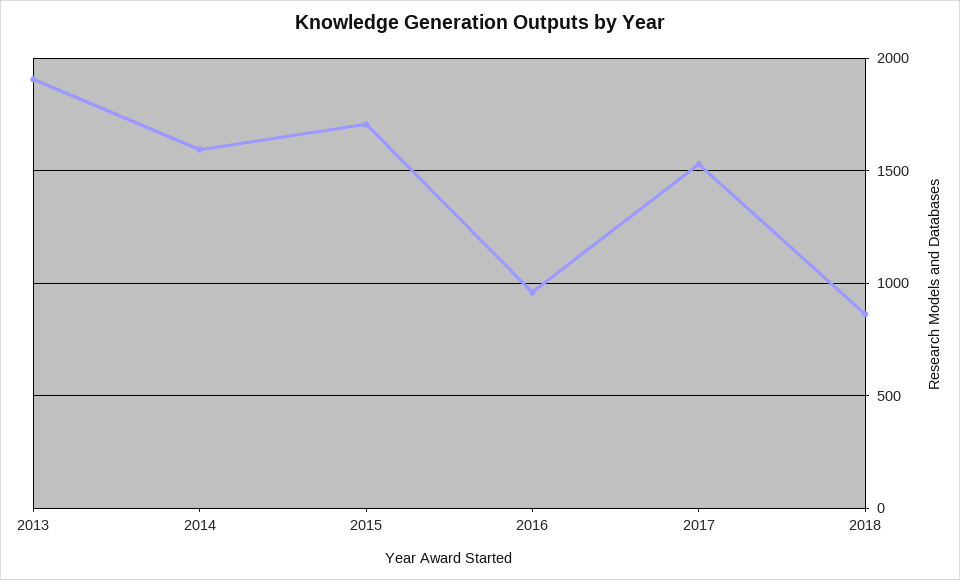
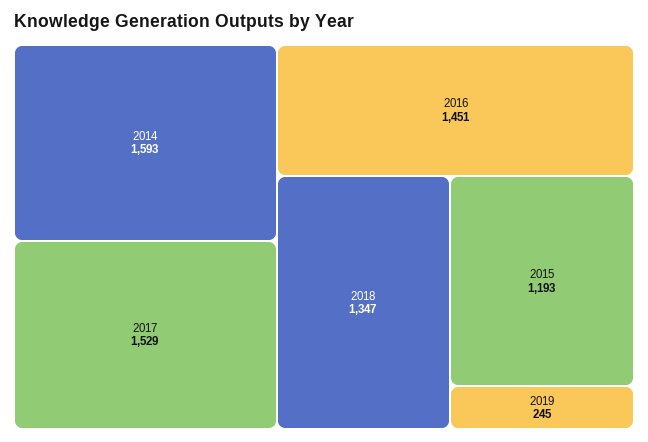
2013: 1900 -> none
2015: 1700 -> 1193
2016: 950 -> 1451
2018: 850 -> 1347
2019: none -> 245

